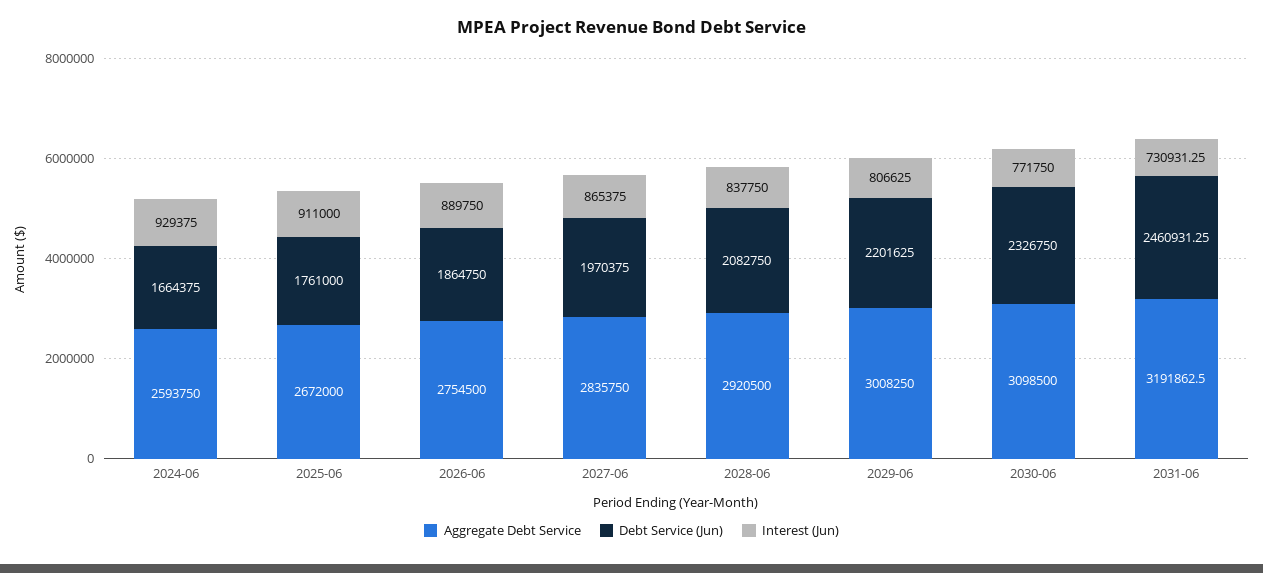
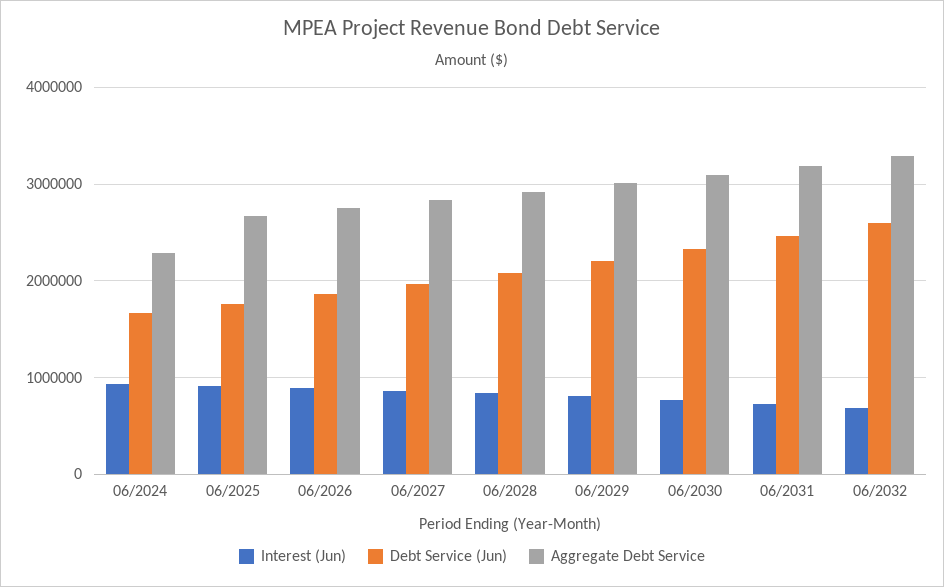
Aggregate Debt Service, 2024-06: 2593750 -> 2300000
Interest (Jun), 06/2032: none -> 700000
Debt Service (Jun), 06/2032: none -> 2600000
Aggregate Debt Service, 06/2032: none -> 3300000

